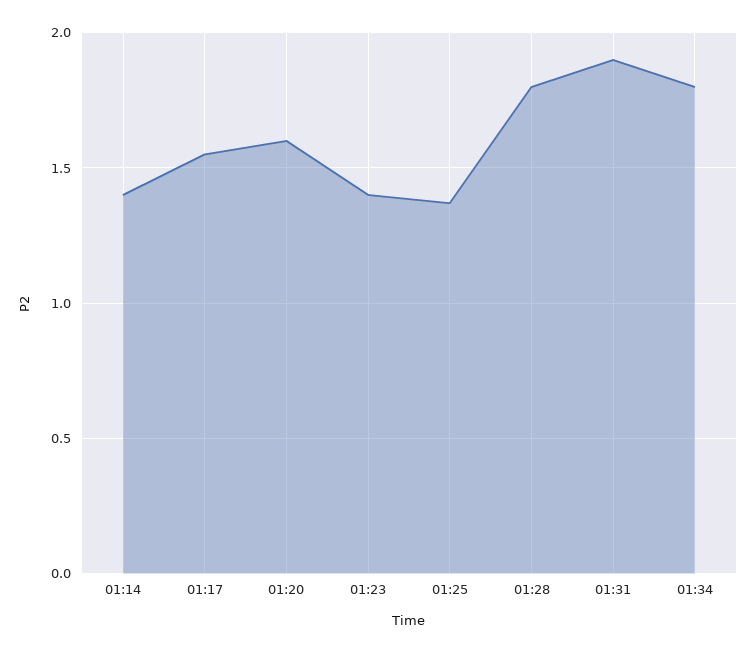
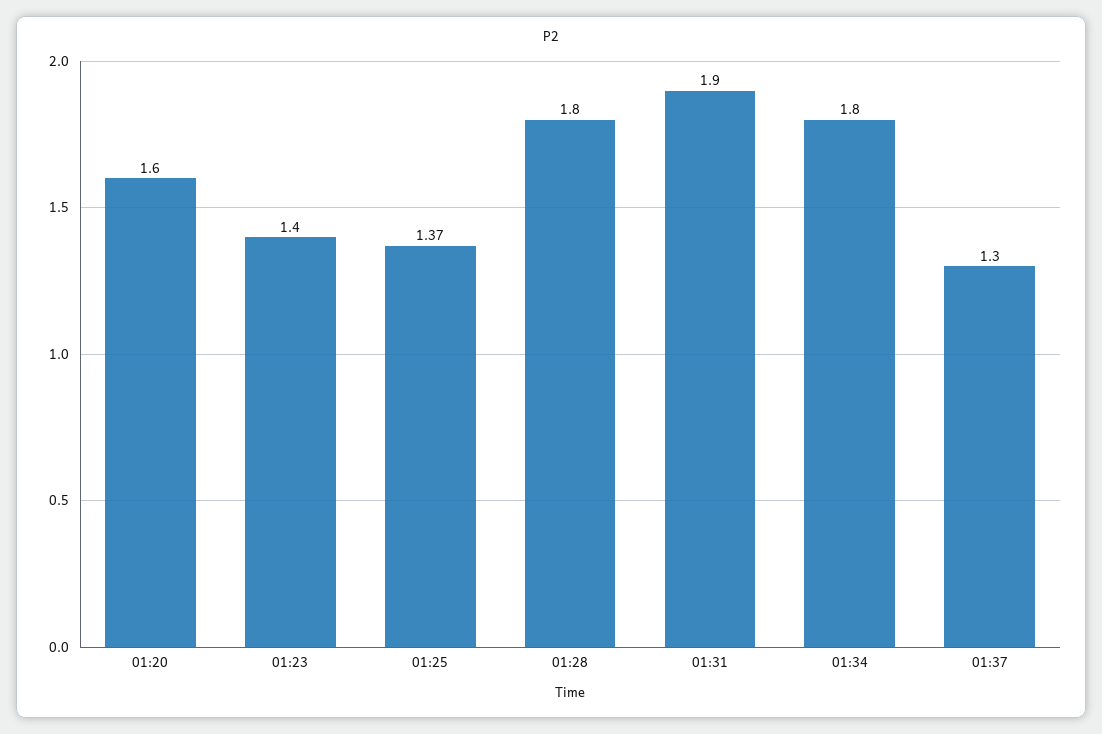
01:14: 1.4 -> none
01:17: 1.55 -> none
01:37: none -> 1.3

